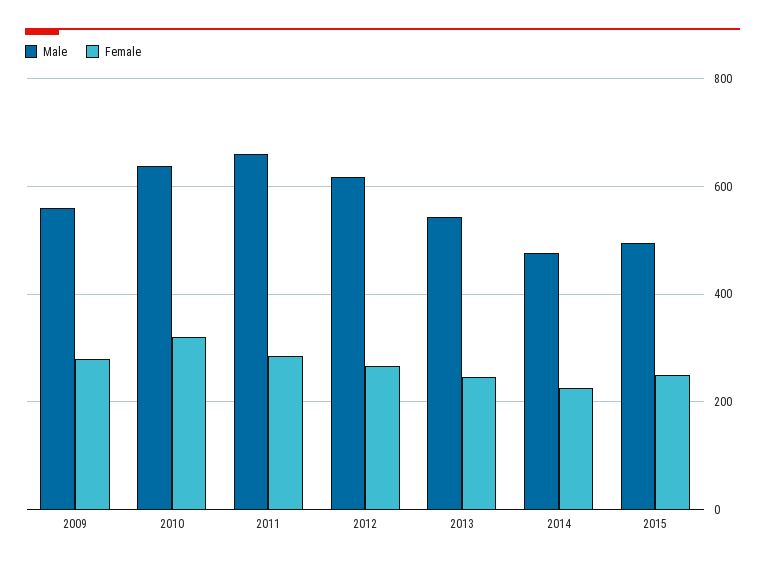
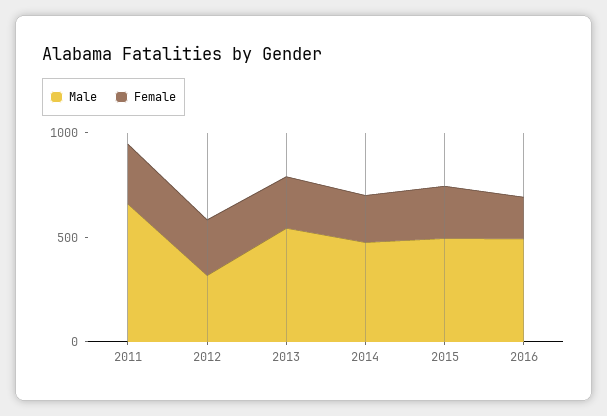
Male, 2009: 560 -> none
Female, 2009: 280 -> none
Male, 2010: 640 -> none
Female, 2010: 320 -> none
Male, 2012: 620 -> 300
Male, 2016: none -> 500
Female, 2016: none -> 200

